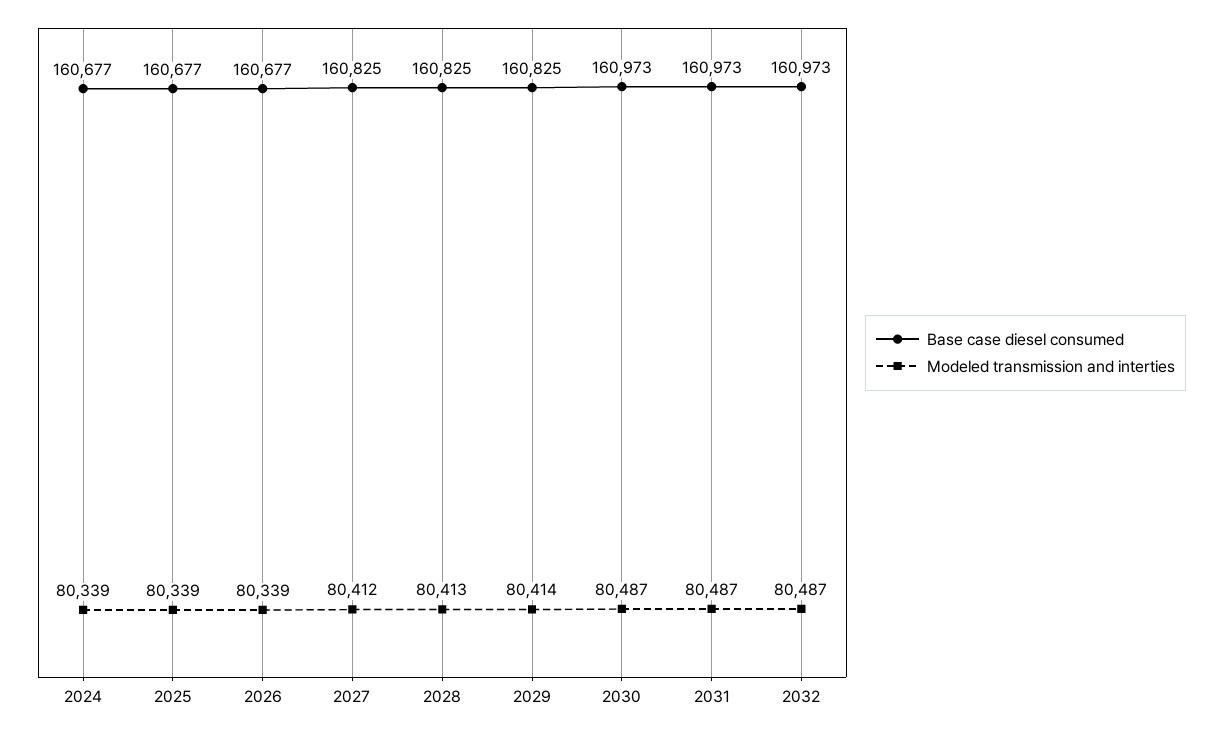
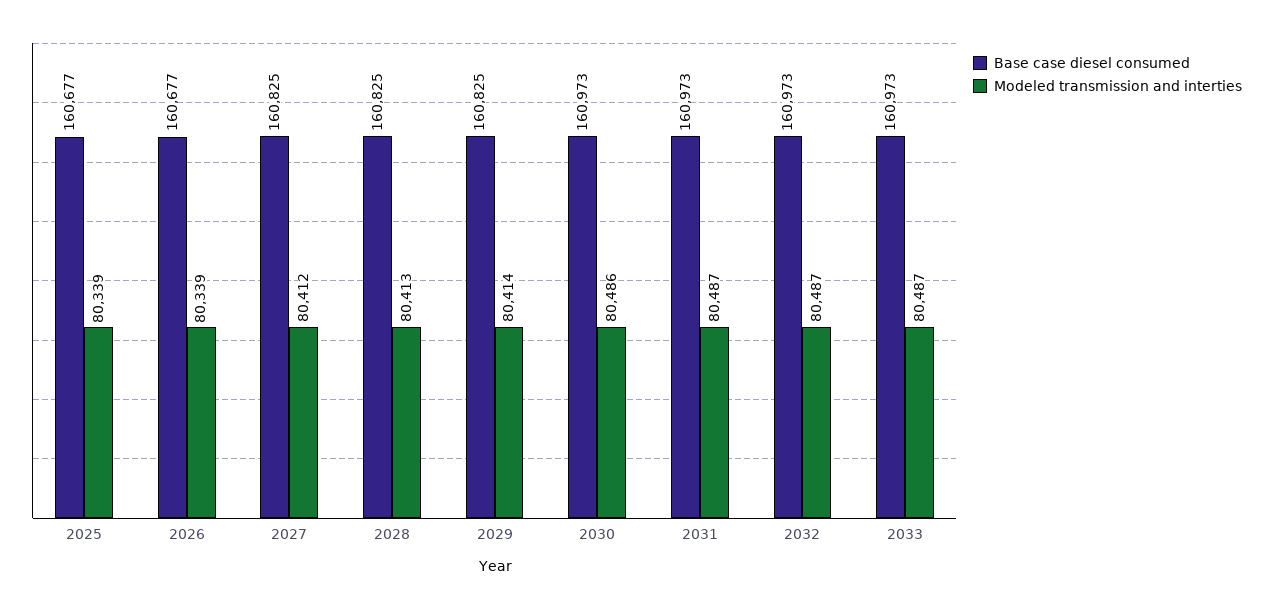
Base case diesel consumed, 2024: 160677 -> none
Modeled transmission and interties, 2024: 80339 -> none
Modeled transmission and interties, 2030: 80487 -> 80486
Base case diesel consumed, 2033: none -> 160973
Modeled transmission and interties, 2033: none -> 80487

